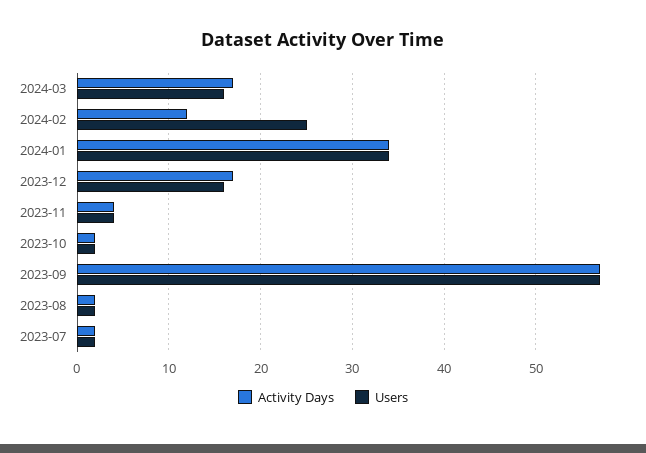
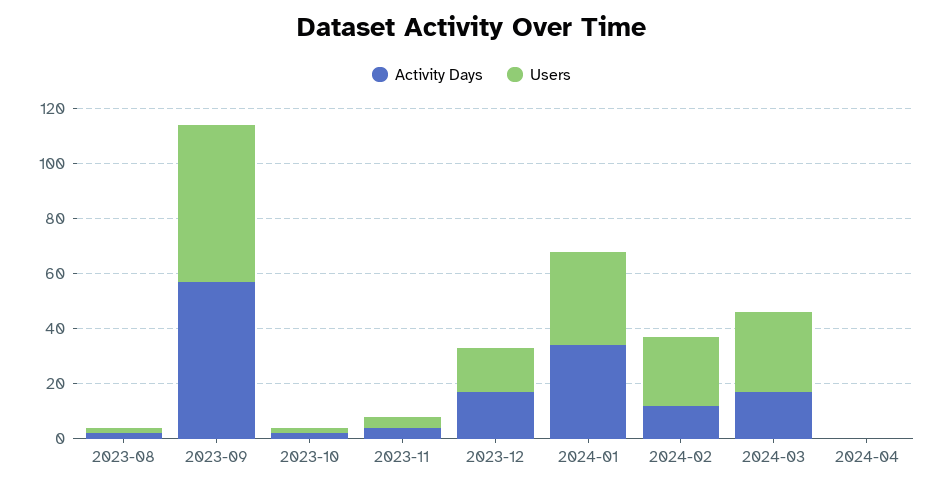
Users, 2024-03: 16 -> 30
Activity Days, 2023-07: 2 -> none
Users, 2023-07: 2 -> none
Activity Days, 2024-04: none -> 0
Users, 2024-04: none -> 0

